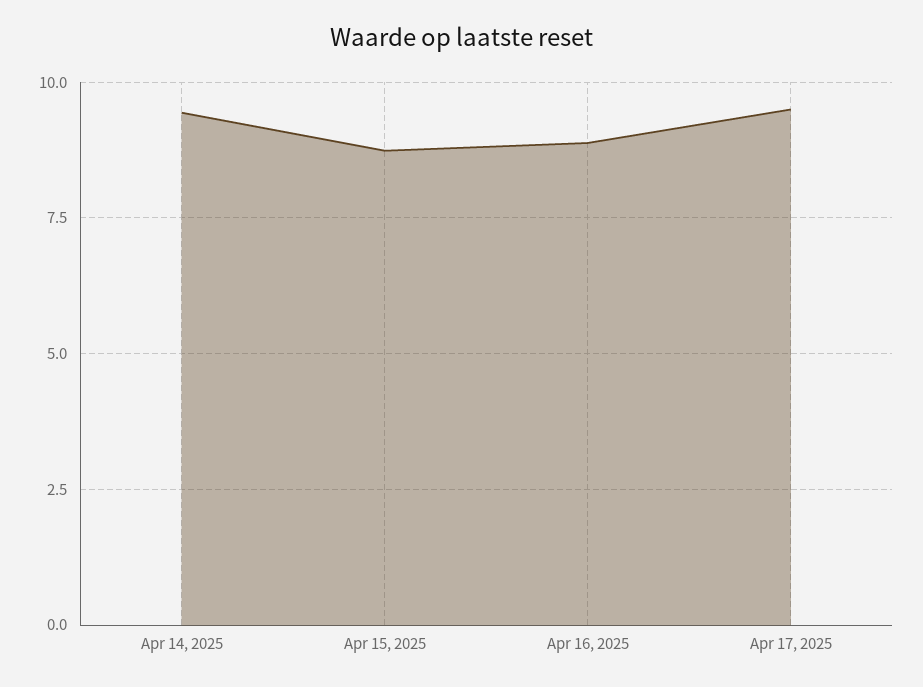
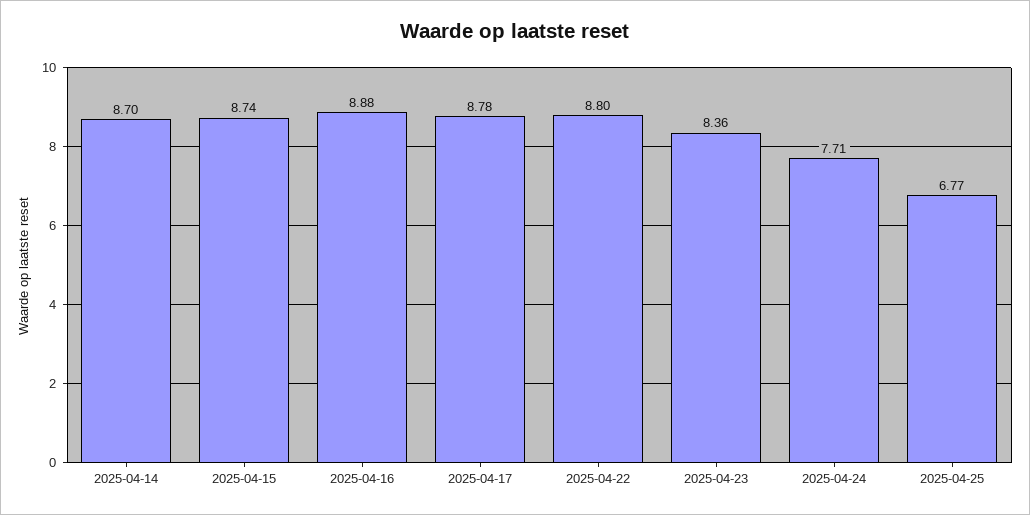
Apr 14, 2025: 9.5 -> 8.7
Apr 17, 2025: 9.5 -> 8.78
2025-04-22: none -> 8.8
2025-04-23: none -> 8.36
2025-04-24: none -> 7.71
2025-04-25: none -> 6.77

